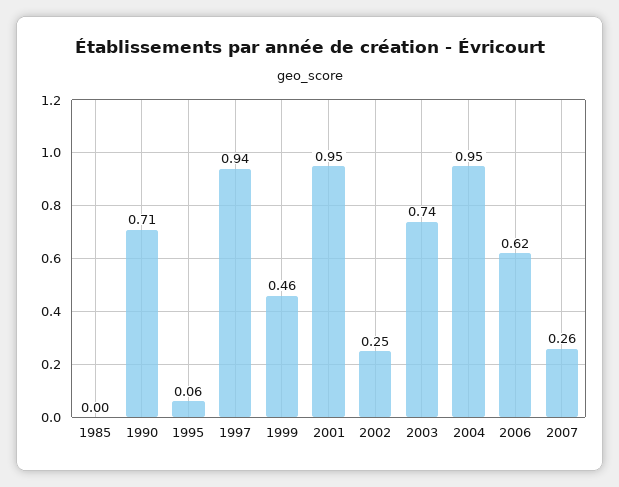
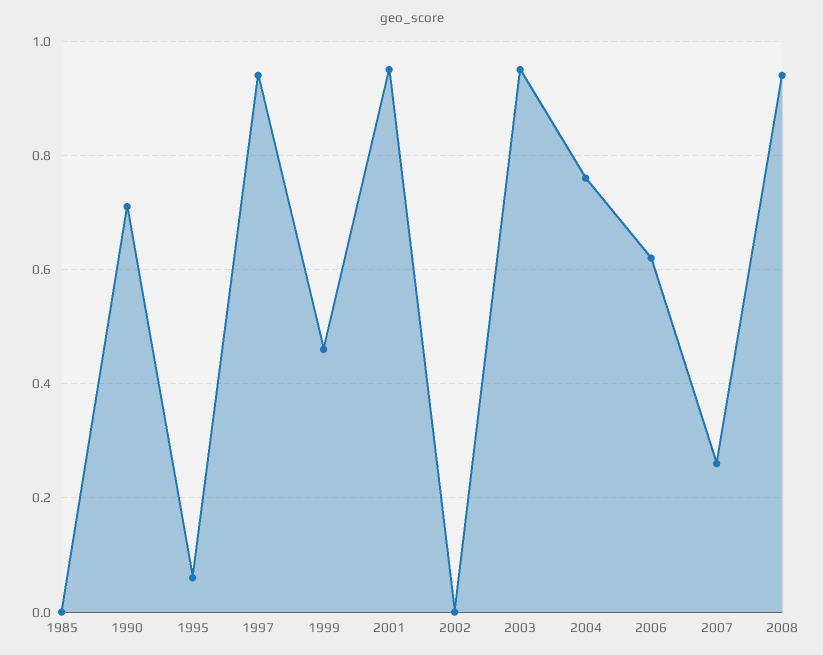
2002: 0.25 -> 0
2003: 0.74 -> 0.95
2004: 0.95 -> 0.75
2008: none -> 0.95

